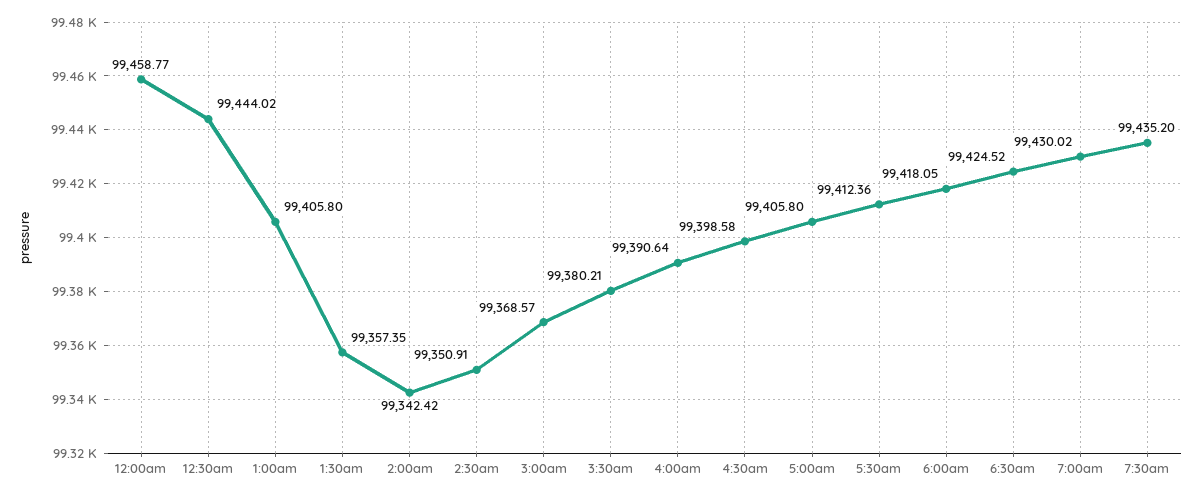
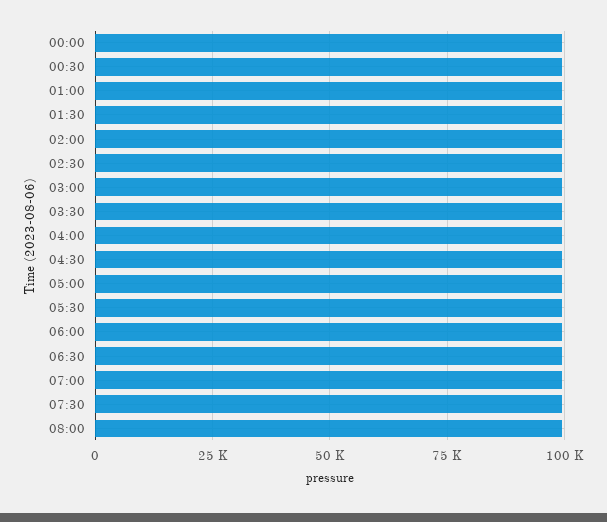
08:00: none -> 100000

